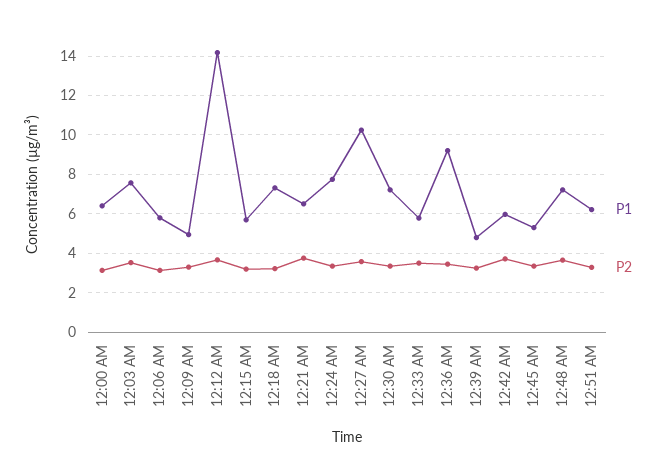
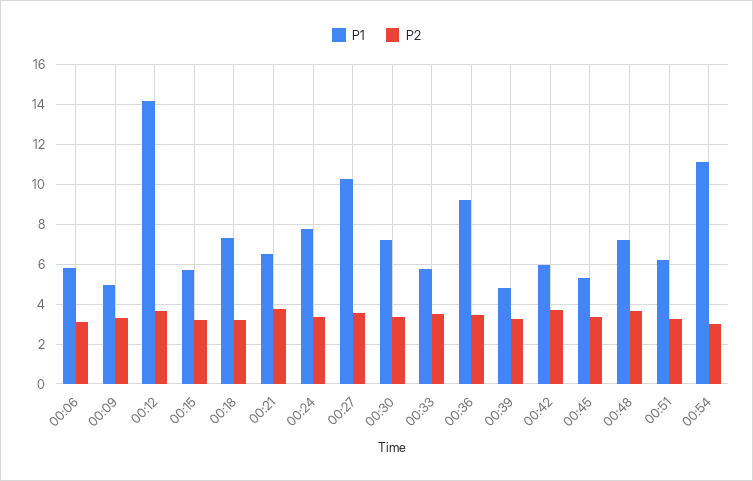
P1, 12:00 AM: 6.5 -> none
P2, 12:00 AM: 3 -> none
P1, 12:03 AM: 7.5 -> none
P2, 12:03 AM: 3.5 -> none
P1, 00:54: none -> 11
P2, 00:54: none -> 3

